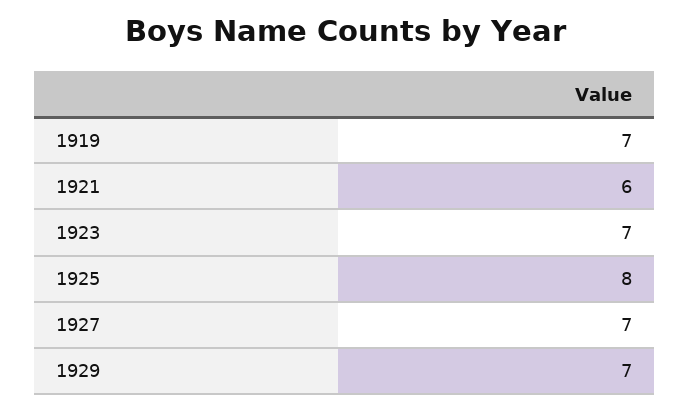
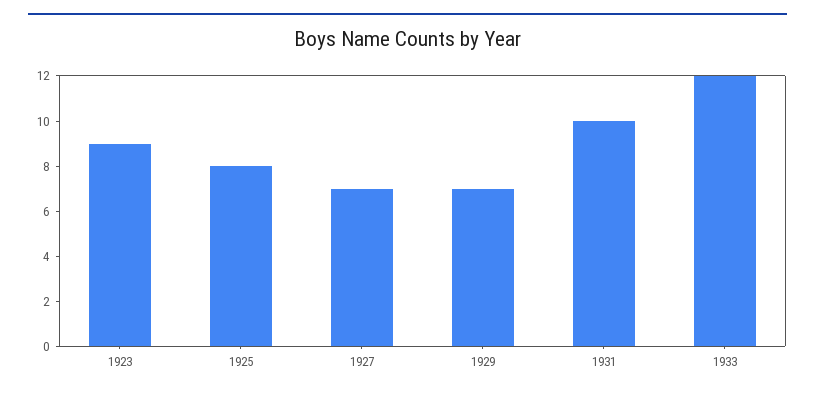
1919: 7 -> none
1921: 6 -> none
1923: 7 -> 9
1931: none -> 10
1933: none -> 12

